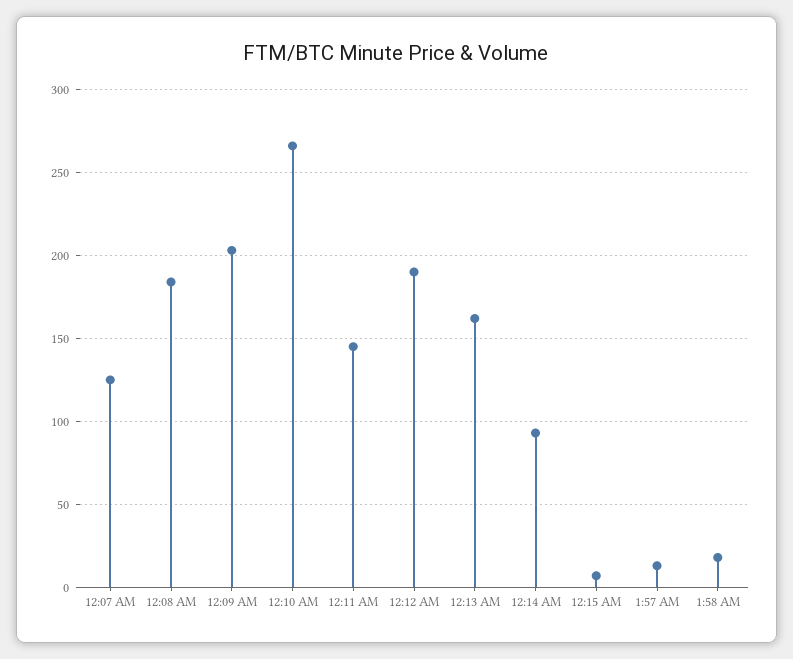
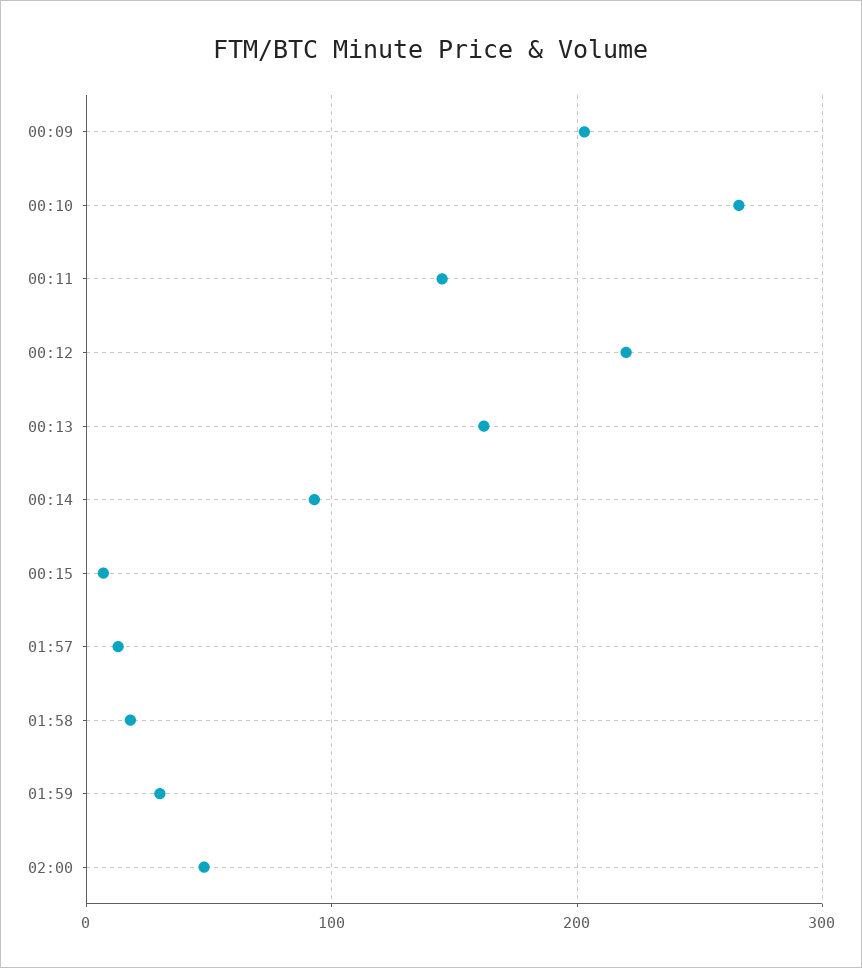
12:07 AM: 125 -> none
12:08 AM: 185 -> none
12:12 AM: 190 -> 220
01:59: none -> 30
02:00: none -> 50

